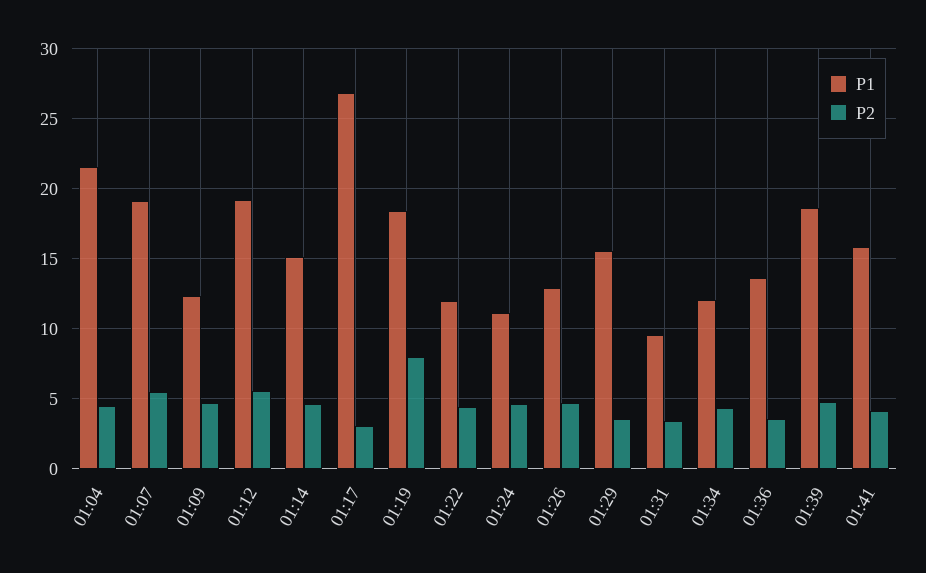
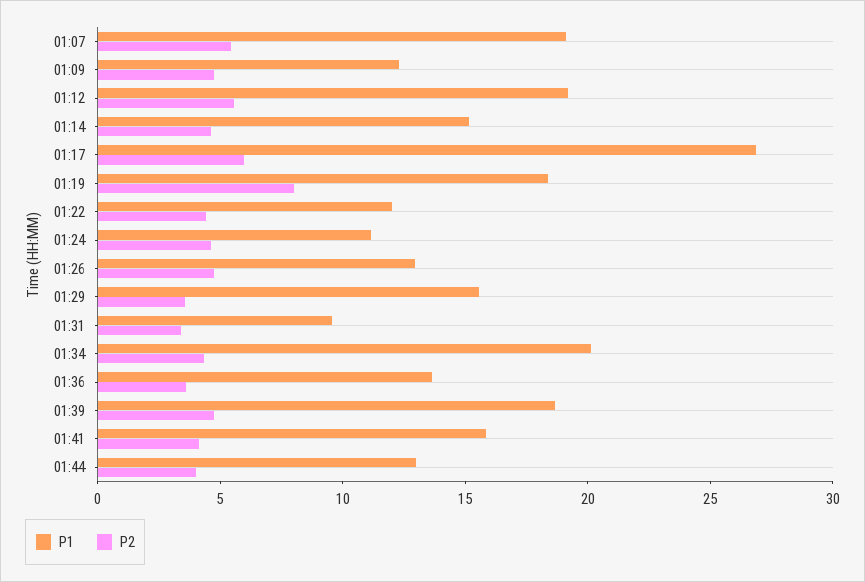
P1, 01:04: 21.5 -> none
P2, 01:04: 4.5 -> none
P2, 01:17: 3 -> 6
P1, 01:34: 12 -> 20
P1, 01:44: none -> 13
P2, 01:44: none -> 4

